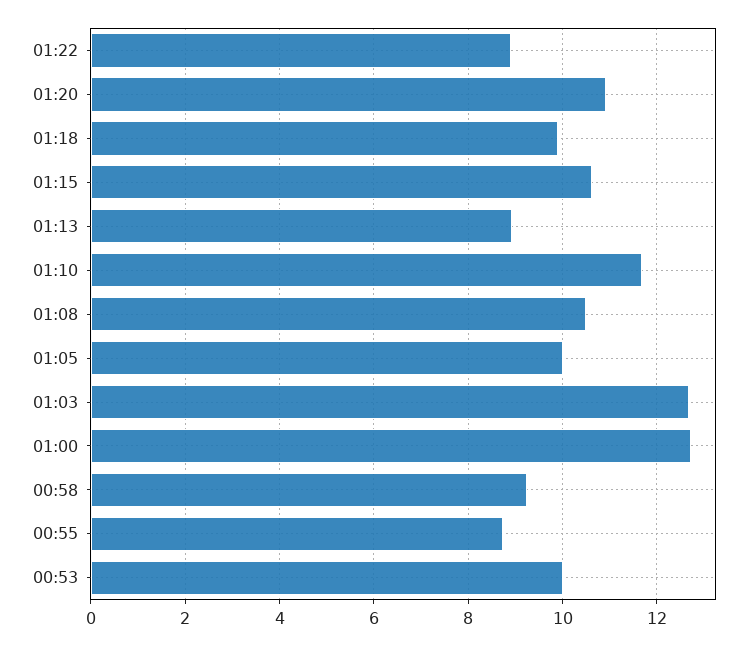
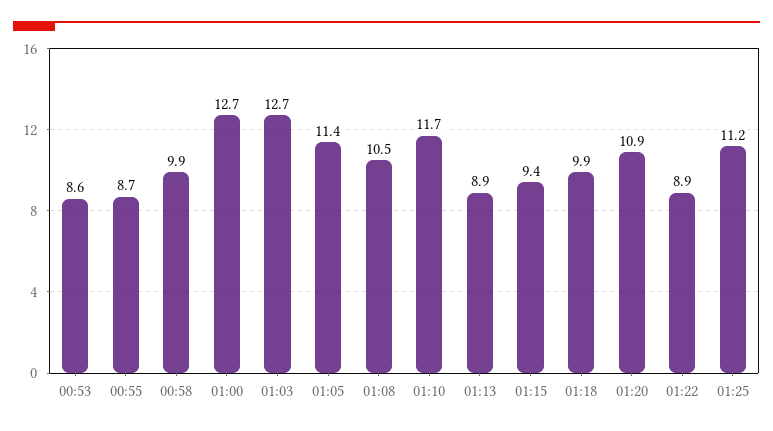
01:15: 10.6 -> 9.4
01:05: 10 -> 11.4
00:58: 9.2 -> 9.9
00:53: 10 -> 8.6
01:25: none -> 11.2

